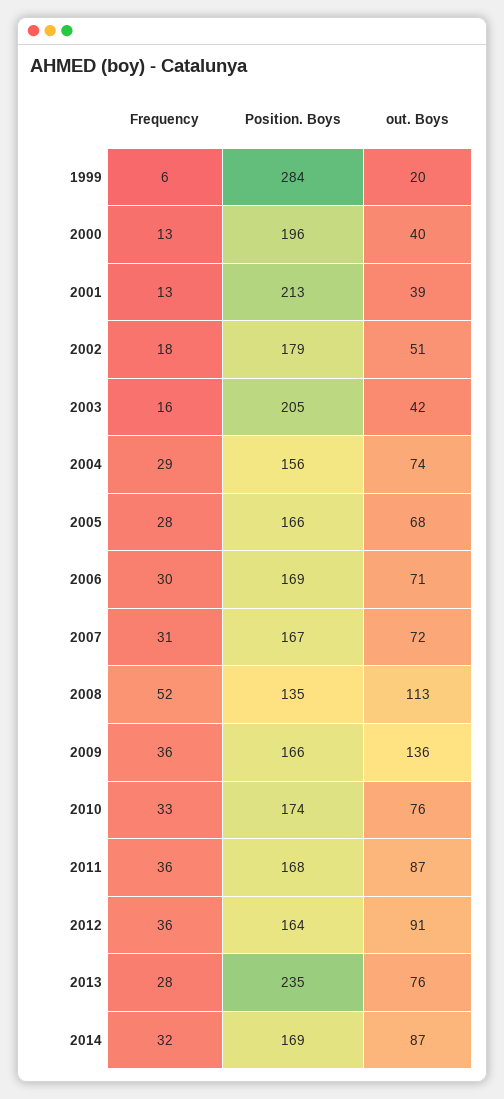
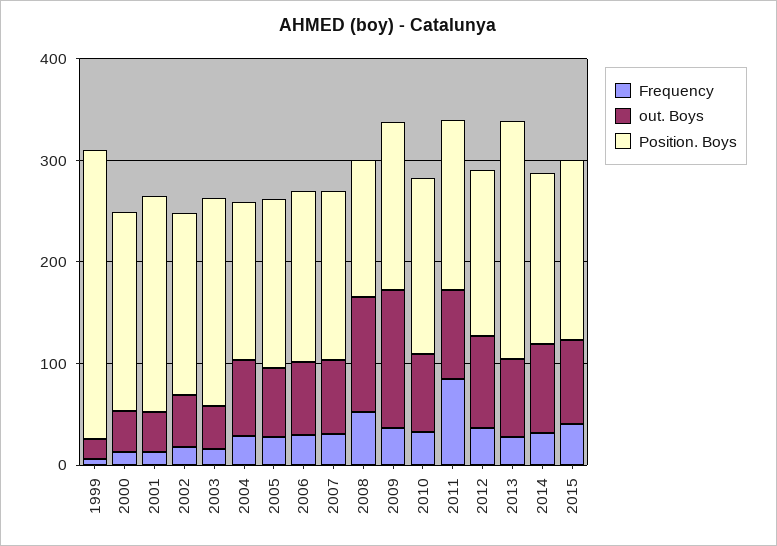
Frequency, 2011: 36 -> 80
Frequency, 2015: none -> 40
out. Boys, 2015: none -> 80
Position. Boys, 2015: none -> 180

